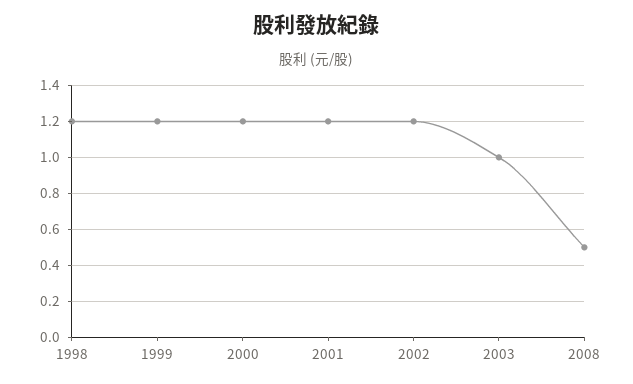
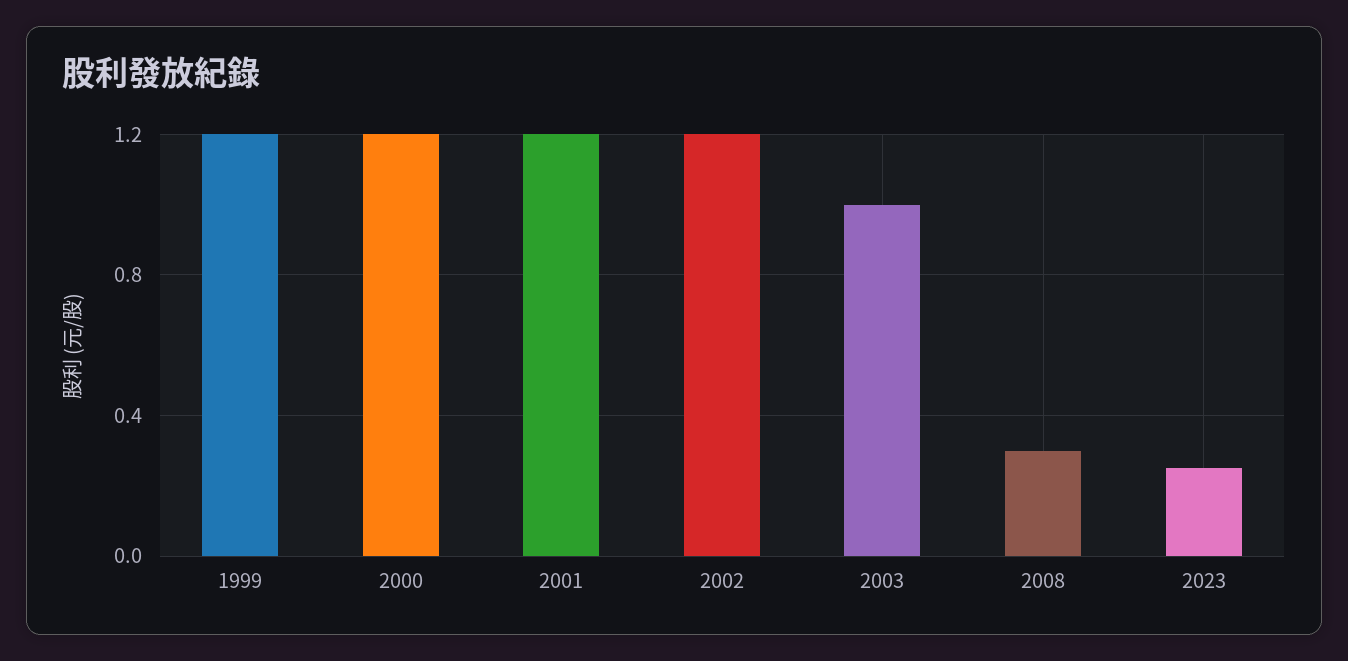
1998: 1.2 -> none
2008: 0.5 -> 0.3
2023: none -> 0.25

